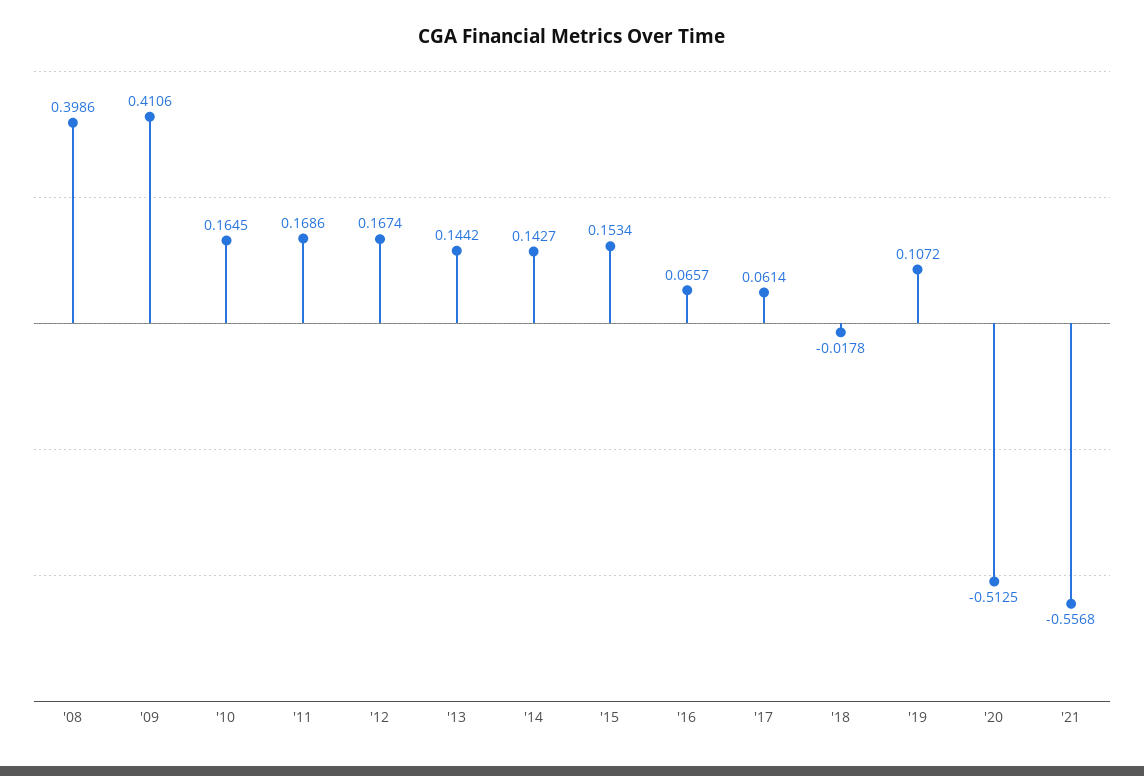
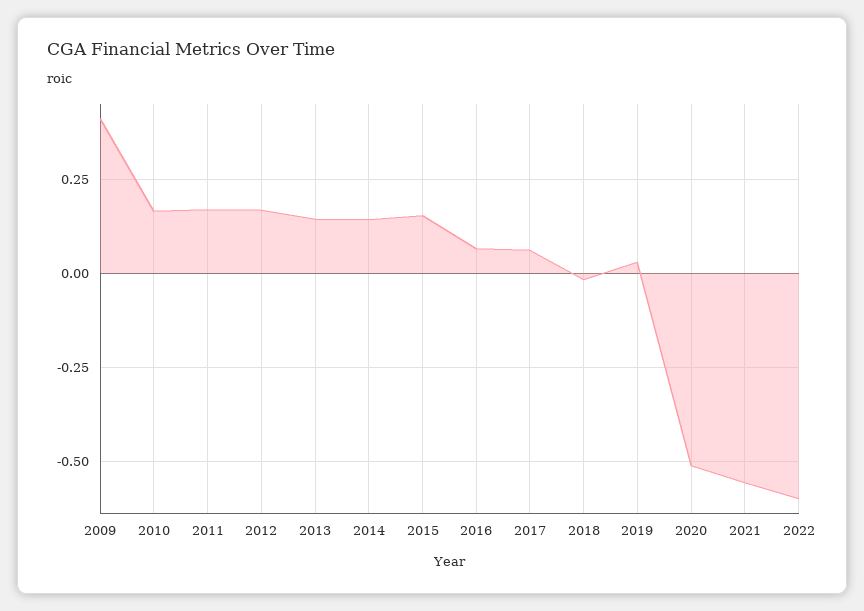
'08: 0.3986 -> none
'19: 0.1072 -> 0.025
2022: none -> -0.6

